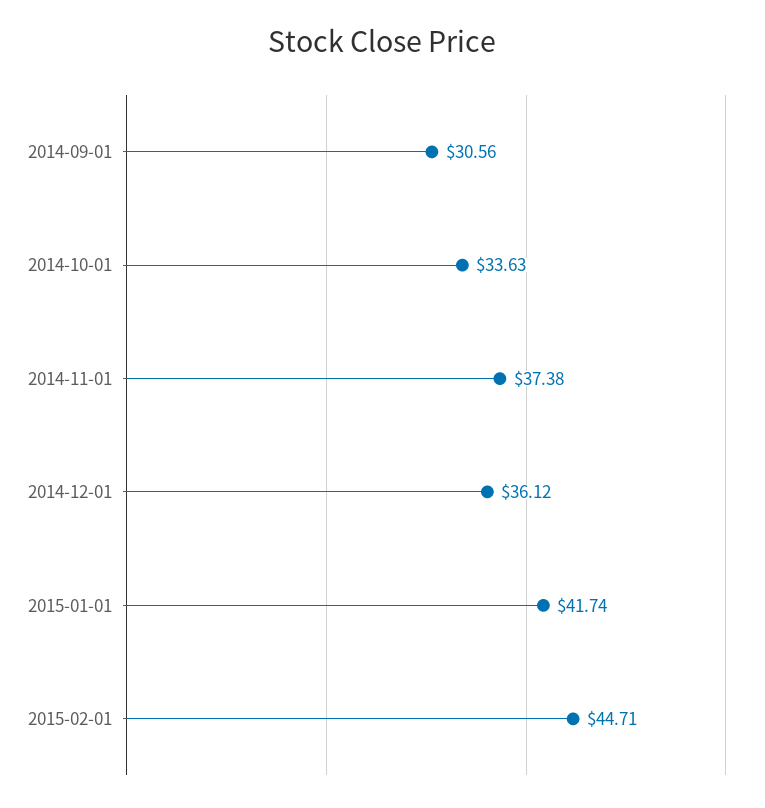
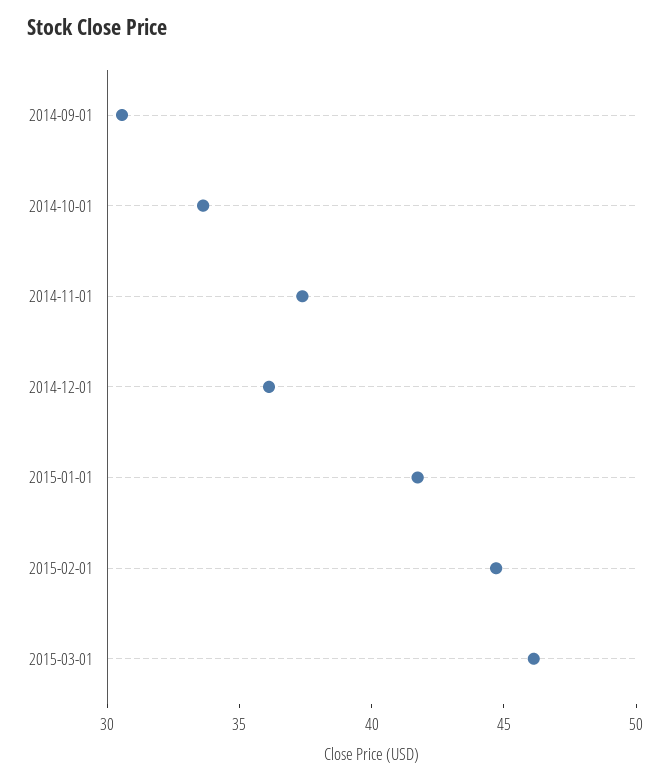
2015-03-01: none -> 46

